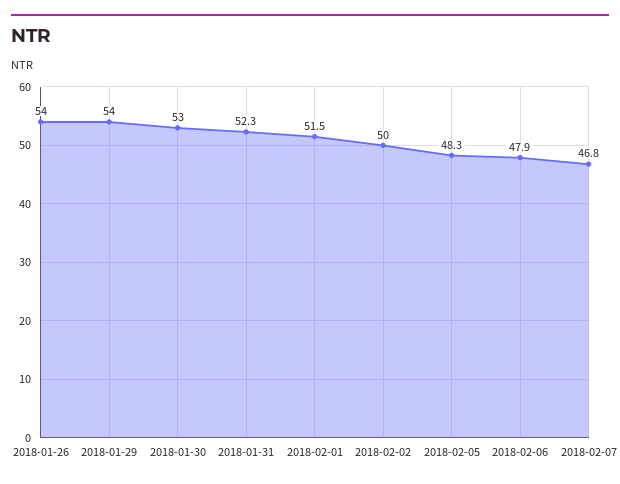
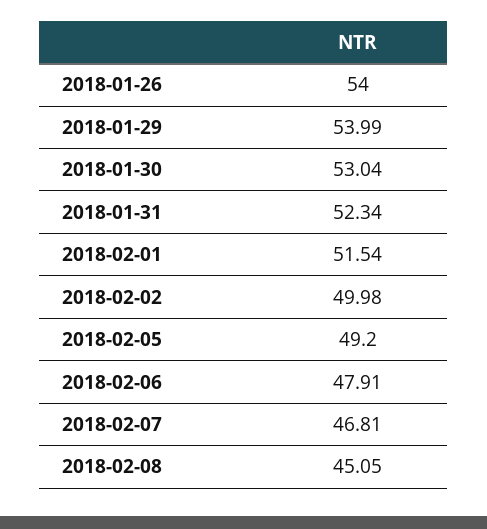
2018-02-05: 48.3 -> 49.2
2018-02-08: none -> 45.05

